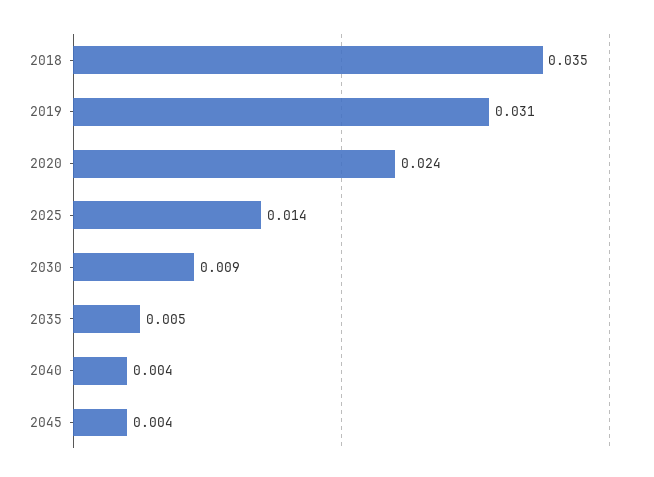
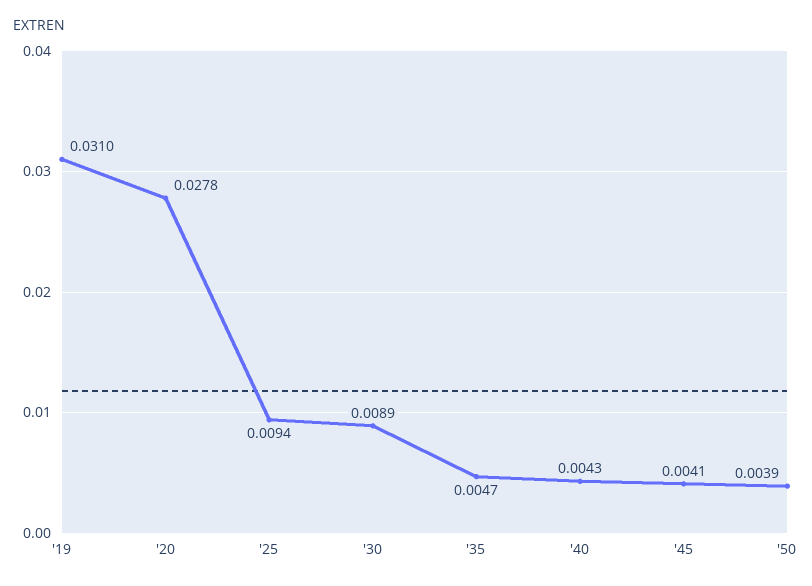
2018: 0.035 -> none
2020: 0.024 -> 0.0278
2025: 0.014 -> 0.0094
'50: none -> 0.0039

